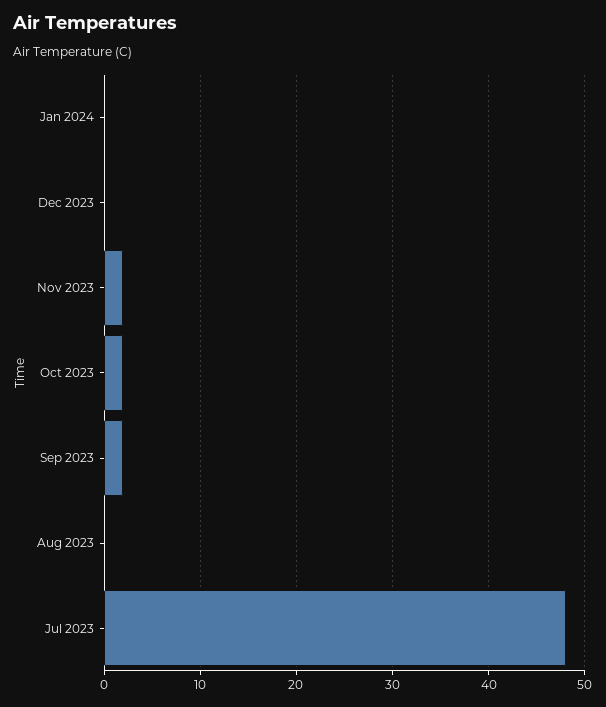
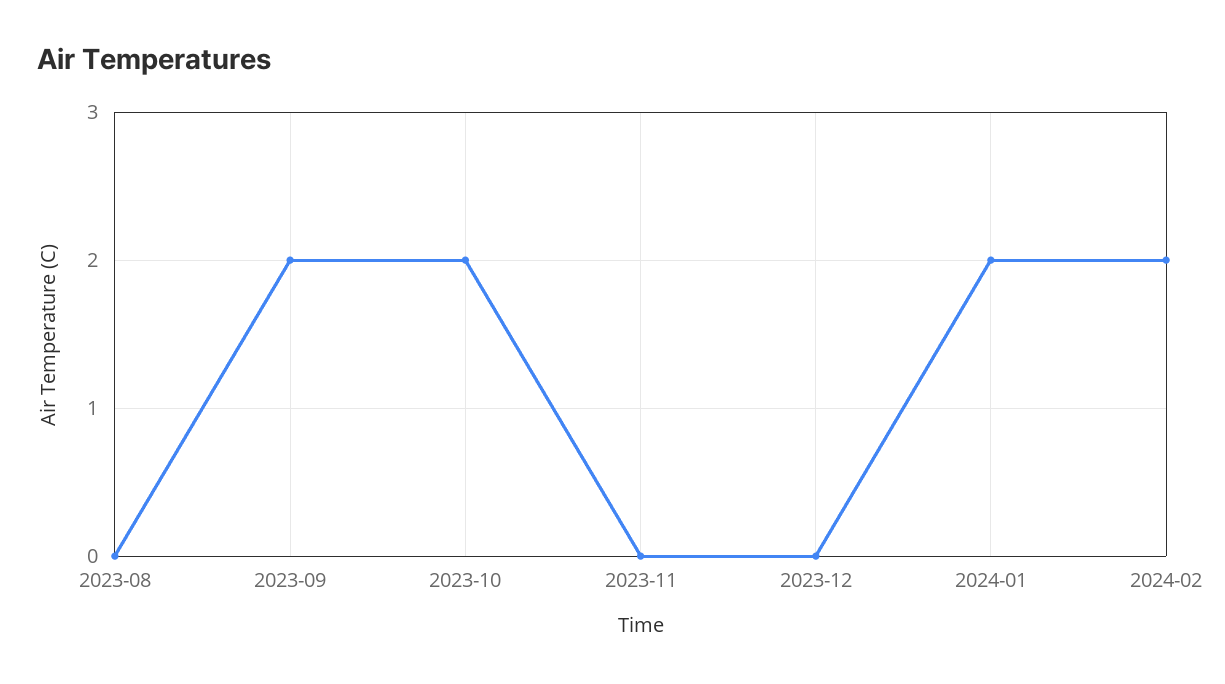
Jan 2024: 0 -> 2
Nov 2023: 2 -> 0
Jul 2023: 48 -> none
2024-02: none -> 2

